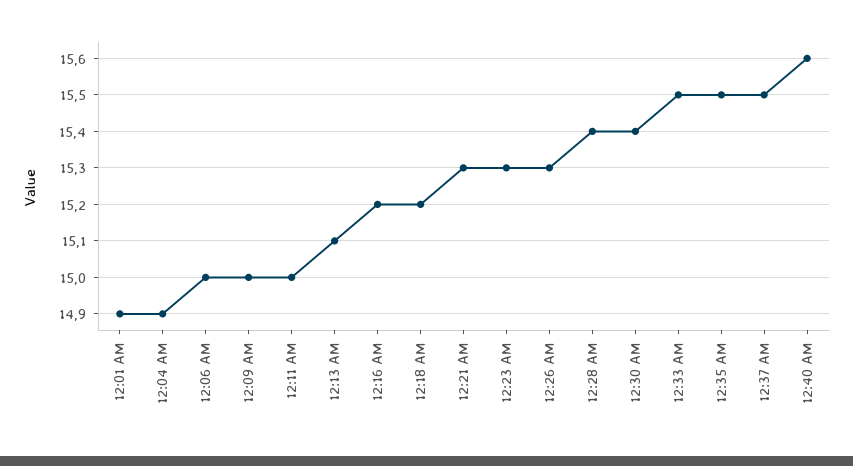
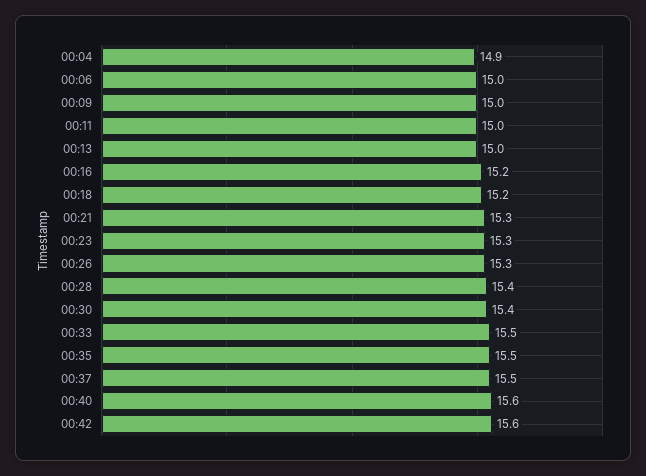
12:01 AM: 14.9 -> none
12:13 AM: 15.1 -> 15
00:42: none -> 15.6

